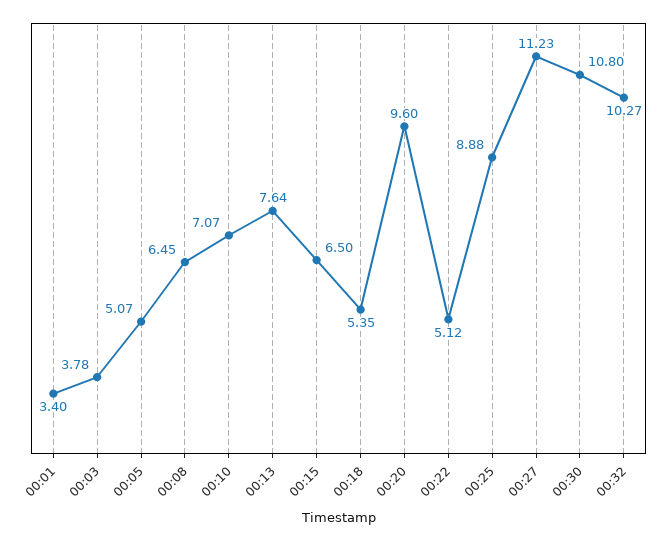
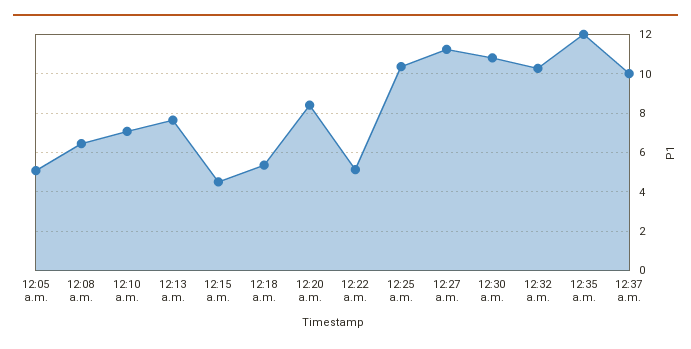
00:01: 3.4 -> none
00:03: 3.78 -> none
00:15: 6.5 -> 4.5
00:20: 9.6 -> 8.5
00:25: 8.88 -> 10.5
12:35 a.m.: none -> 12
12:37 a.m.: none -> 10

